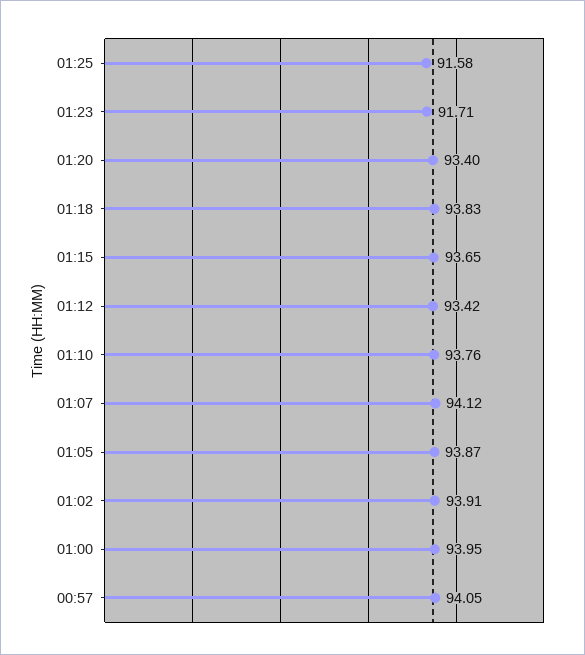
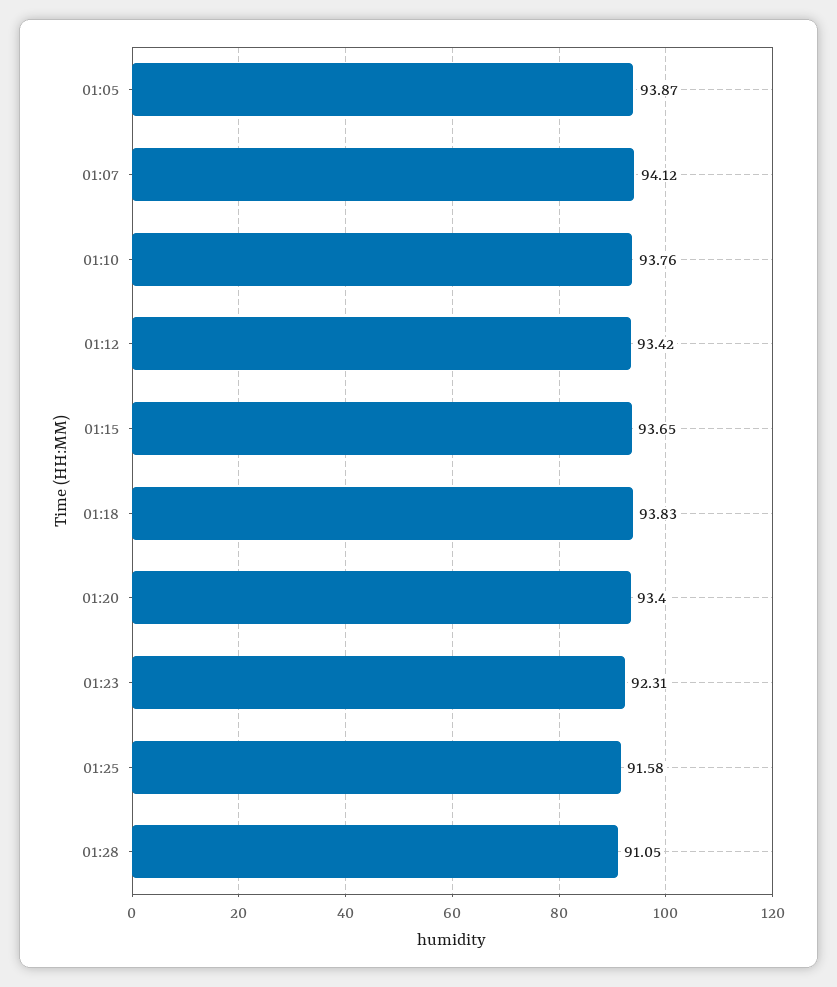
01:23: 91.71 -> 92.31
01:02: 93.91 -> none
01:00: 93.95 -> none
00:57: 94.05 -> none
01:28: none -> 91.05

